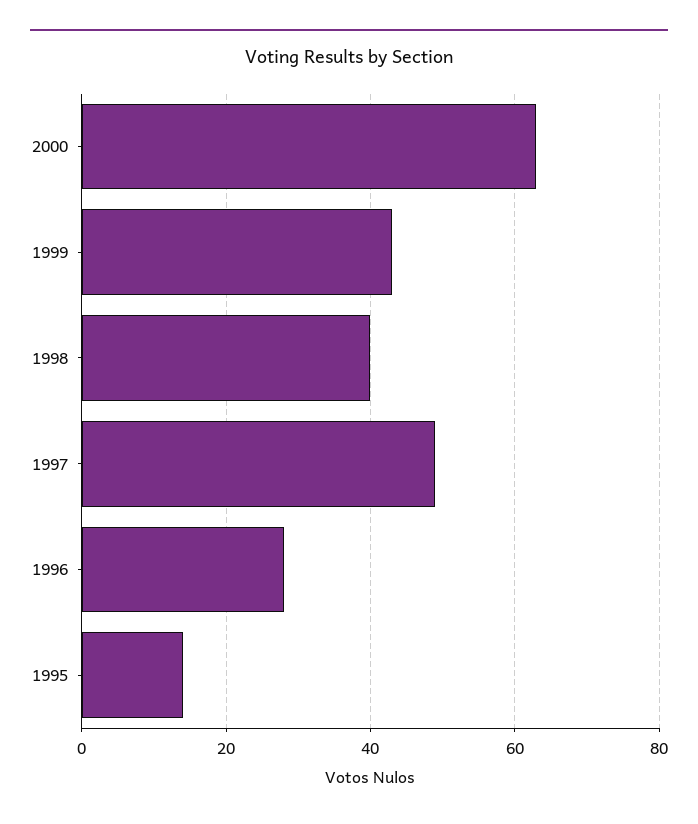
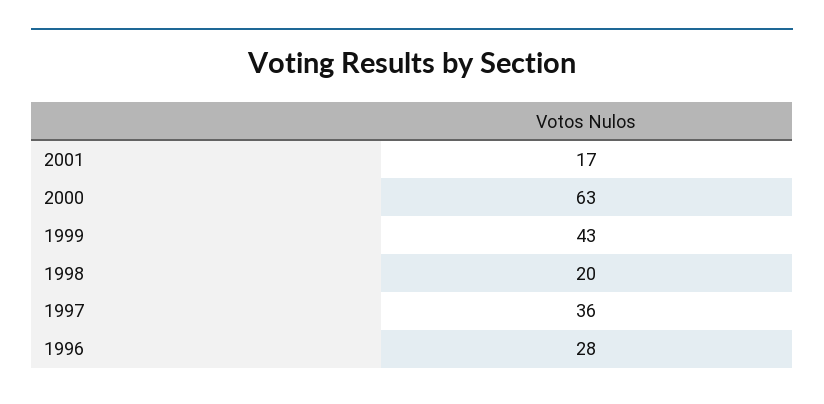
1998: 40 -> 20
1997: 50 -> 36
1995: 15 -> none
2001: none -> 17

